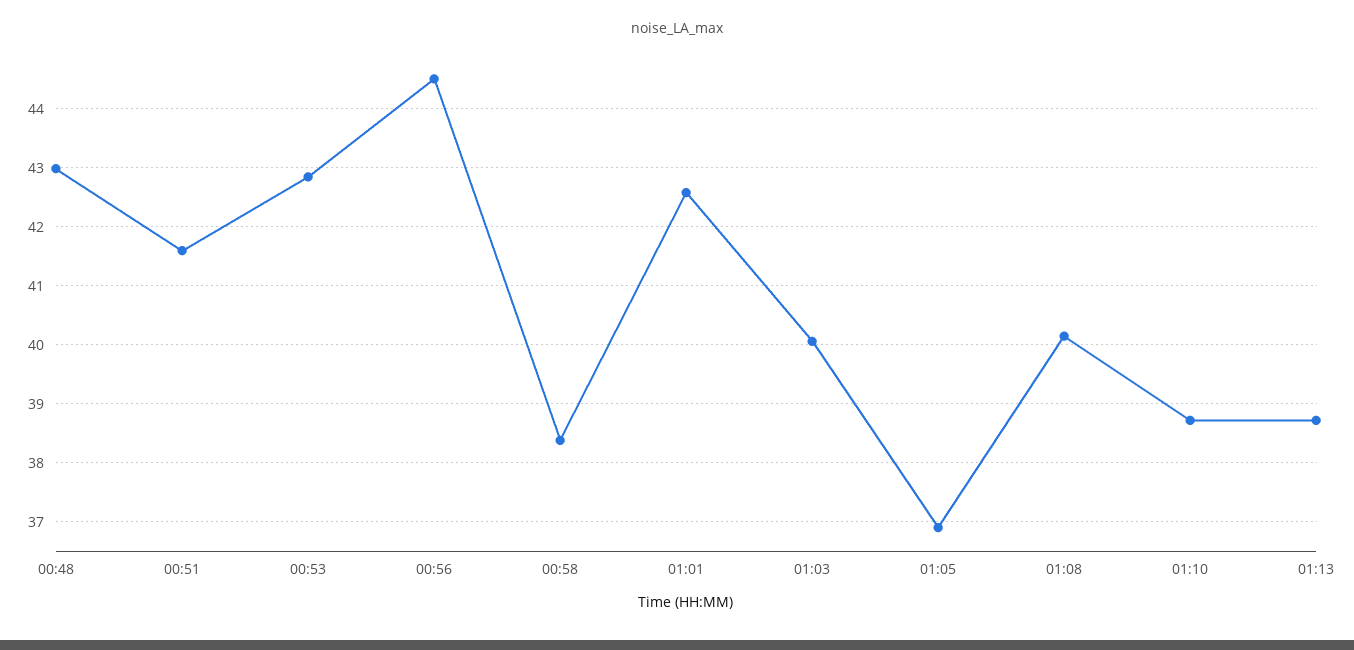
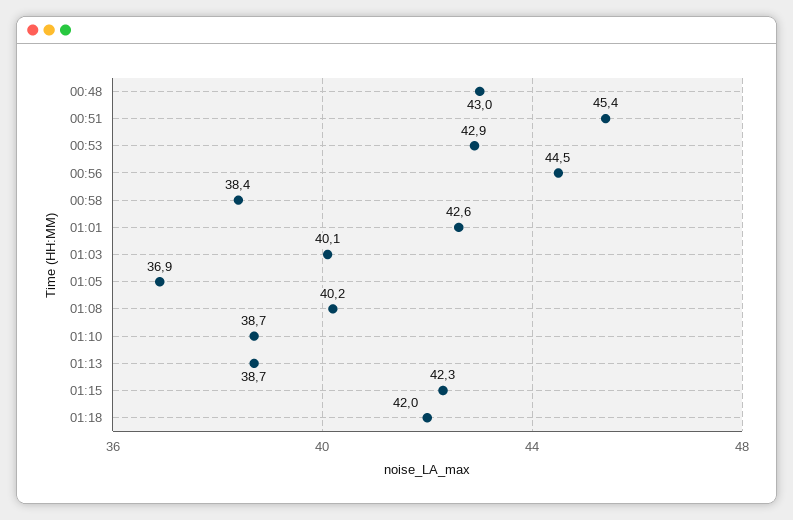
00:51: 41.6 -> 45.4
01:15: none -> 42.3
01:18: none -> 42

